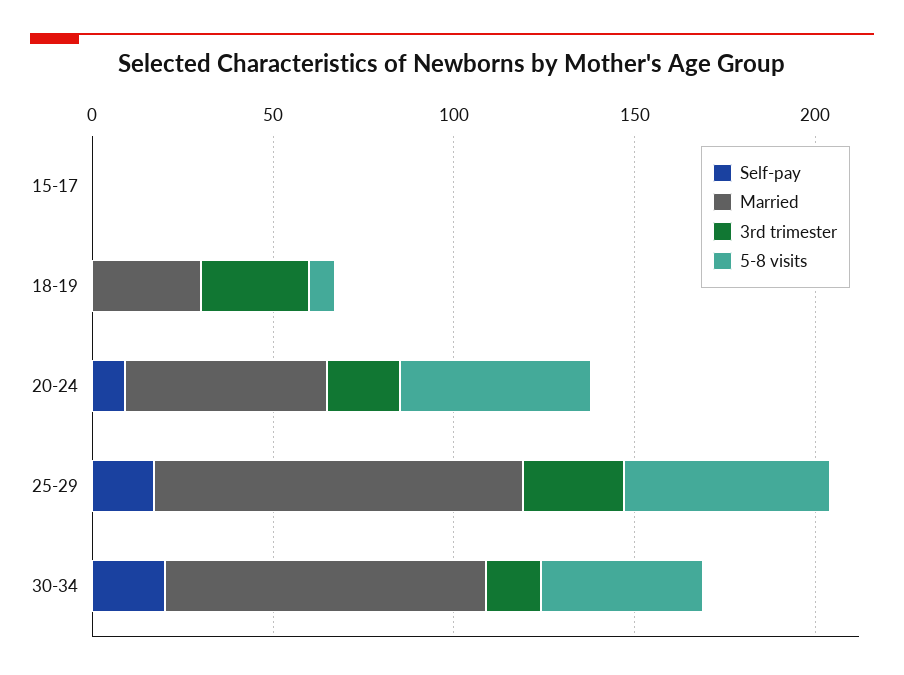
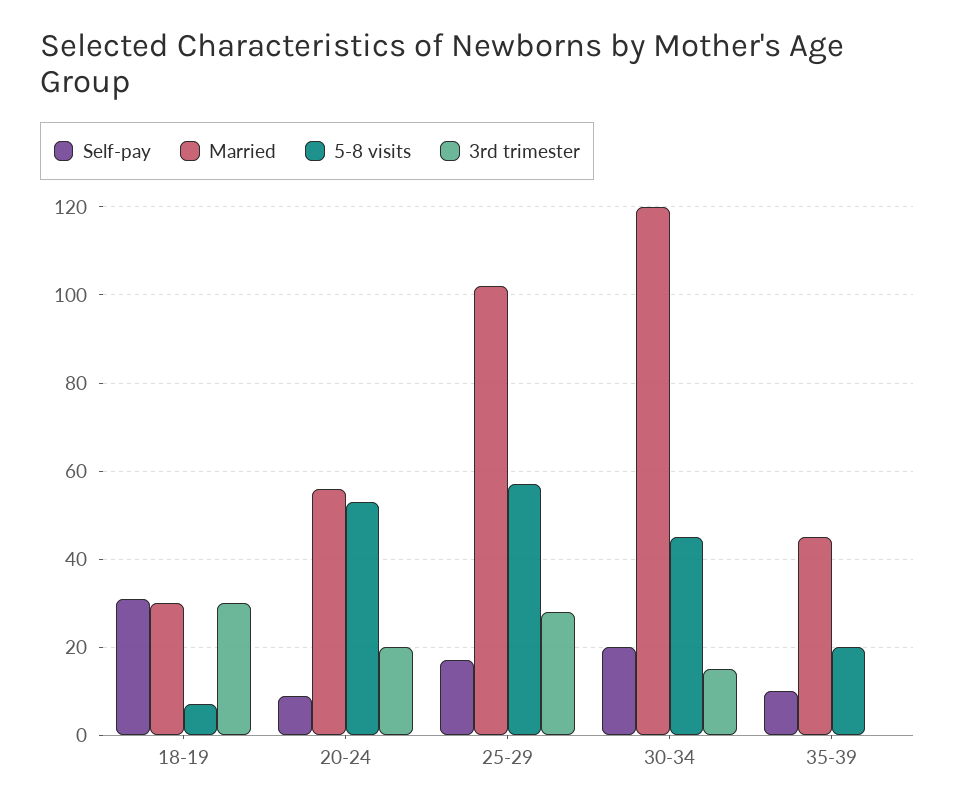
Self-pay, 15-17: 0 -> none
Married, 15-17: 0 -> none
3rd trimester, 15-17: 0 -> none
5-8 visits, 15-17: 0 -> none
Self-pay, 18-19: 0 -> 30
Married, 30-34: 90 -> 120
Self-pay, 35-39: none -> 10
Married, 35-39: none -> 45
5-8 visits, 35-39: none -> 20
3rd trimester, 35-39: none -> 0

